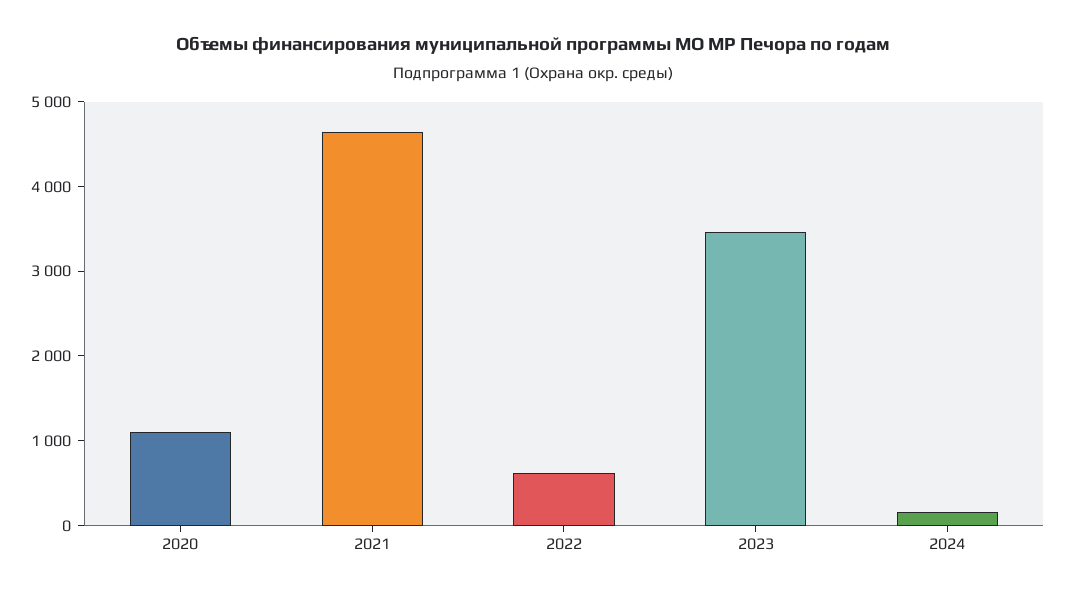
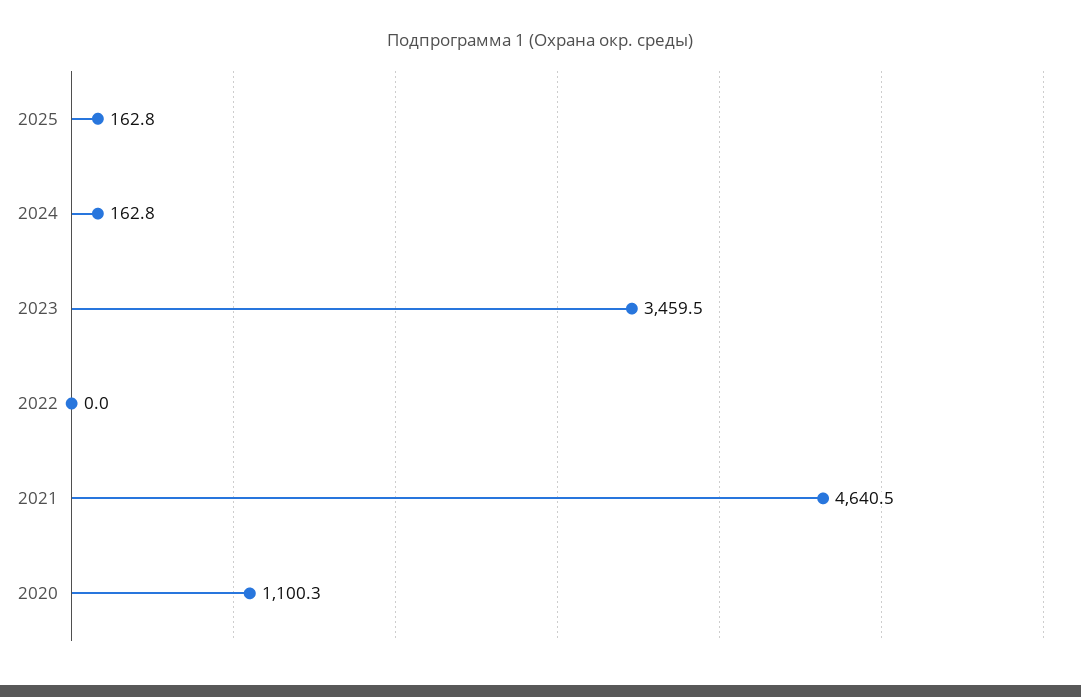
2022: 600 -> 0
2025: none -> 162.8

